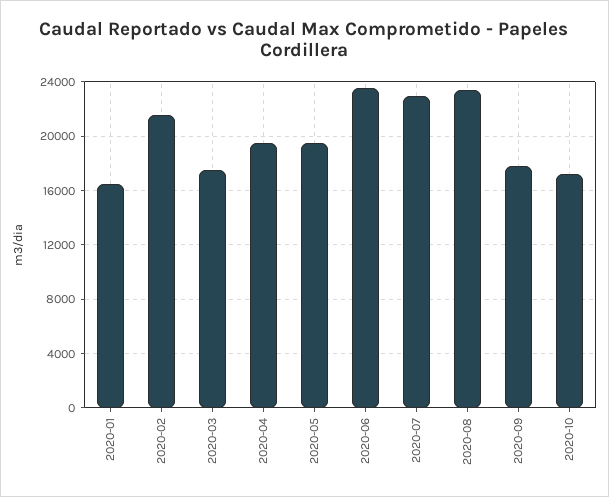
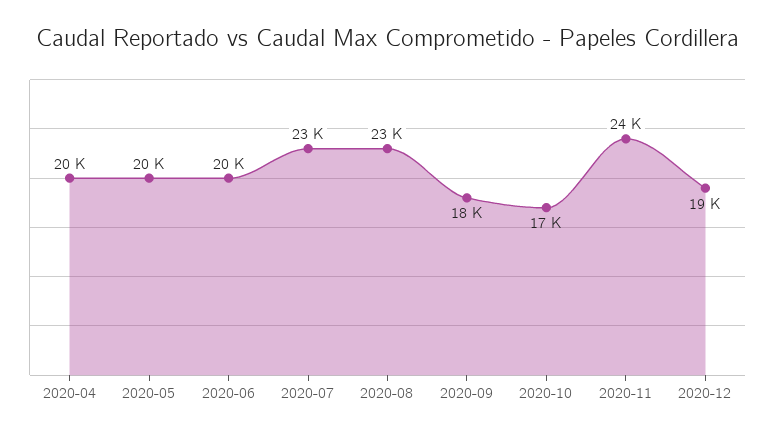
2020-01: 16500 -> none
2020-02: 21500 -> none
2020-03: 17500 -> none
2020-06: 23500 -> 20000
2020-11: none -> 24000
2020-12: none -> 19000

